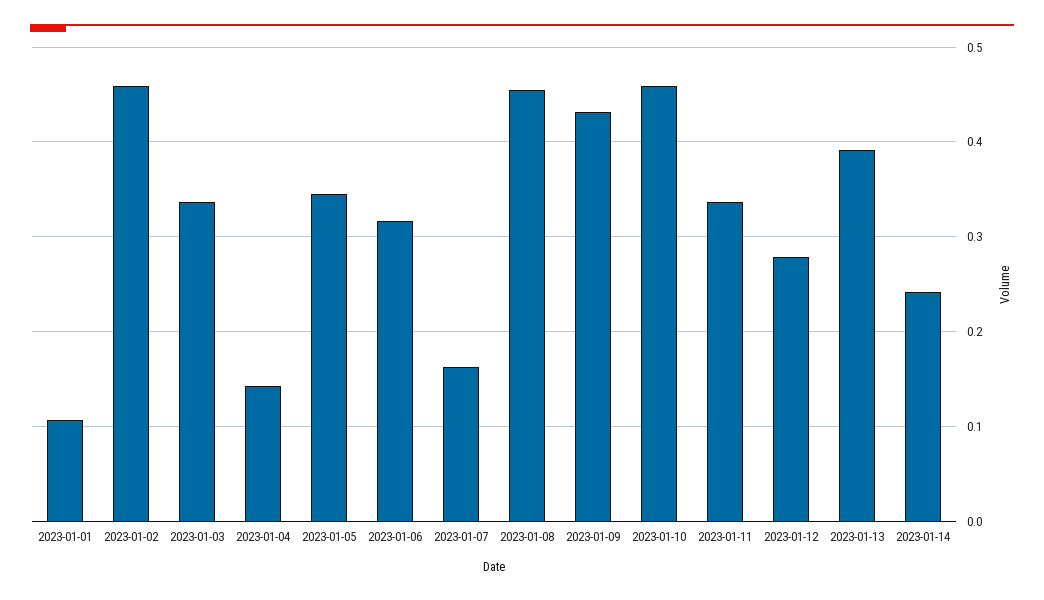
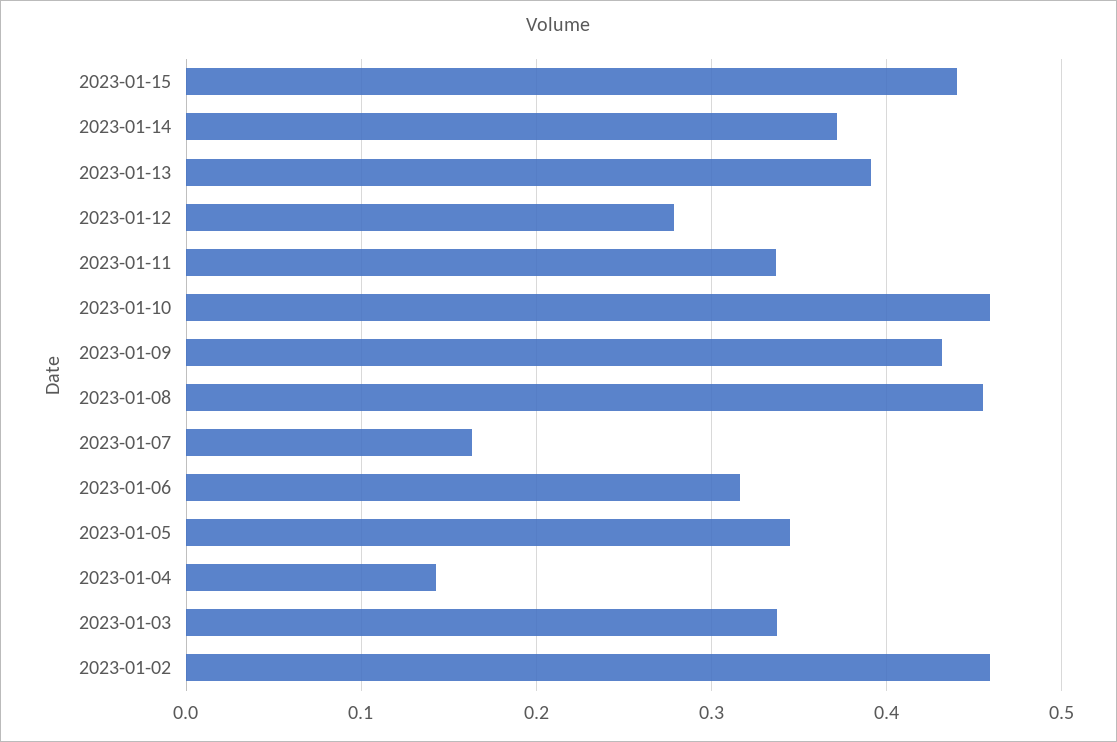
2023-01-01: 0.11 -> none
2023-01-14: 0.24 -> 0.37
2023-01-15: none -> 0.44

